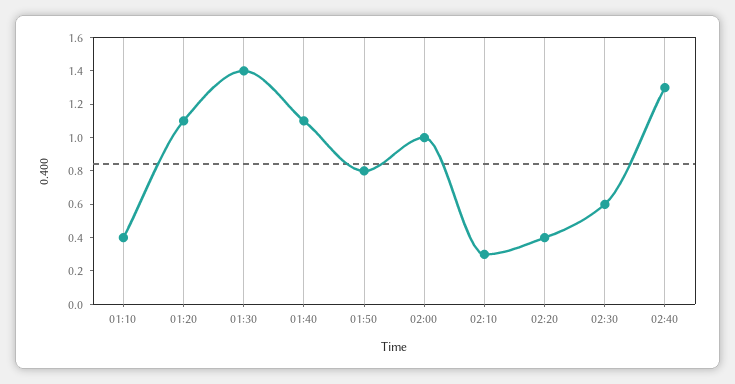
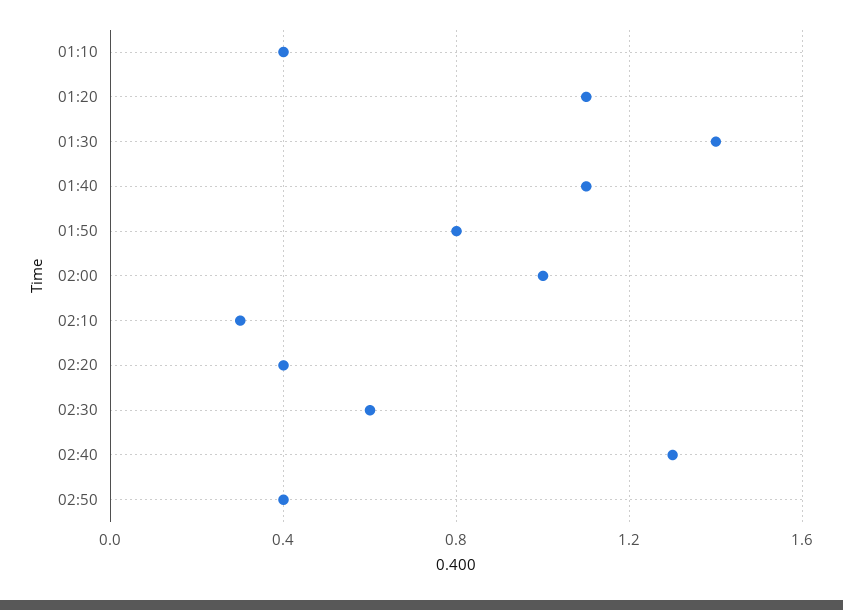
02:50: none -> 0.4

